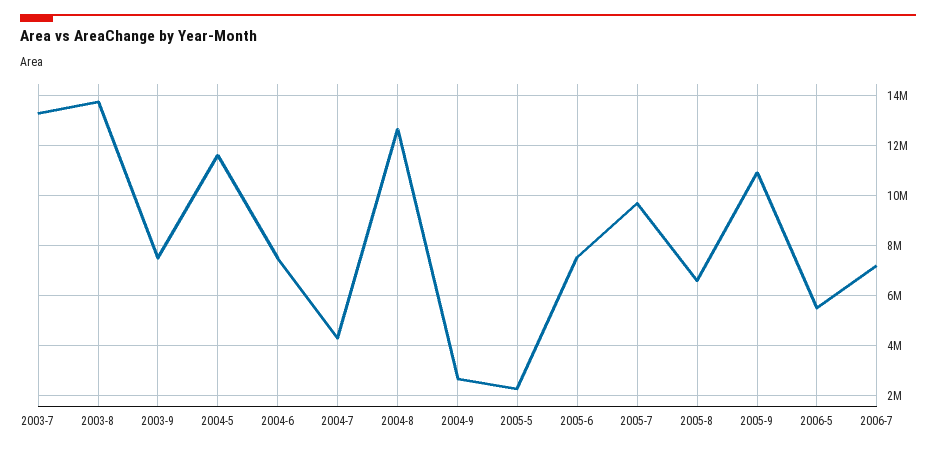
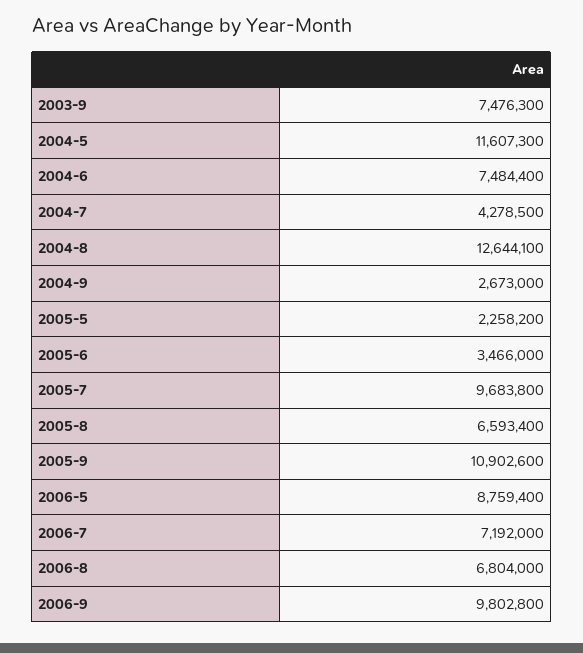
2003-7: 13250000 -> none
2003-8: 13750000 -> none
2005-6: 7500000 -> 3466000
2006-5: 5500000 -> 8759400
2006-8: none -> 6804000
2006-9: none -> 9802800

